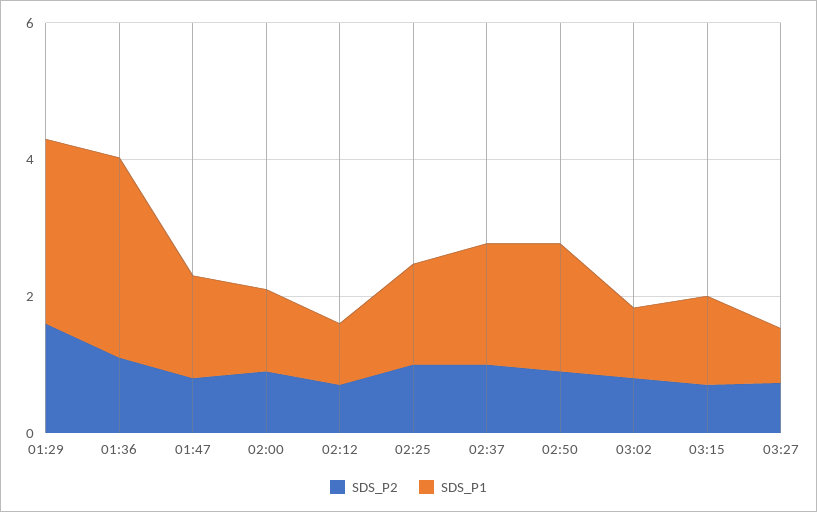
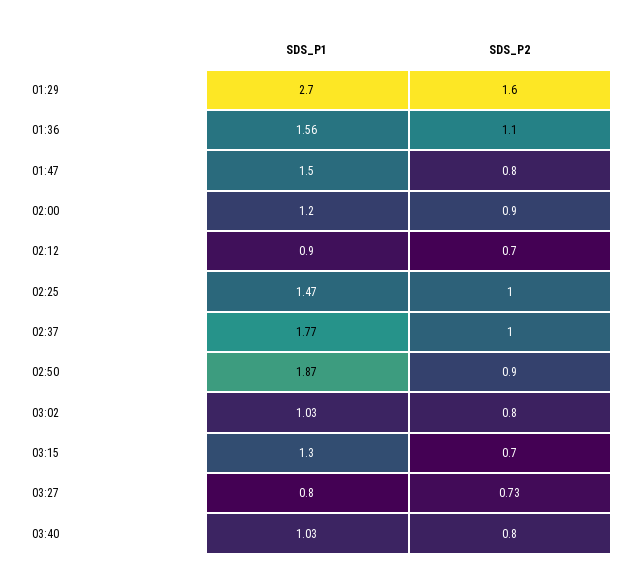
SDS_P1, 01:36: 3 -> 1.56
SDS_P1, 03:40: none -> 1.03
SDS_P2, 03:40: none -> 0.8

